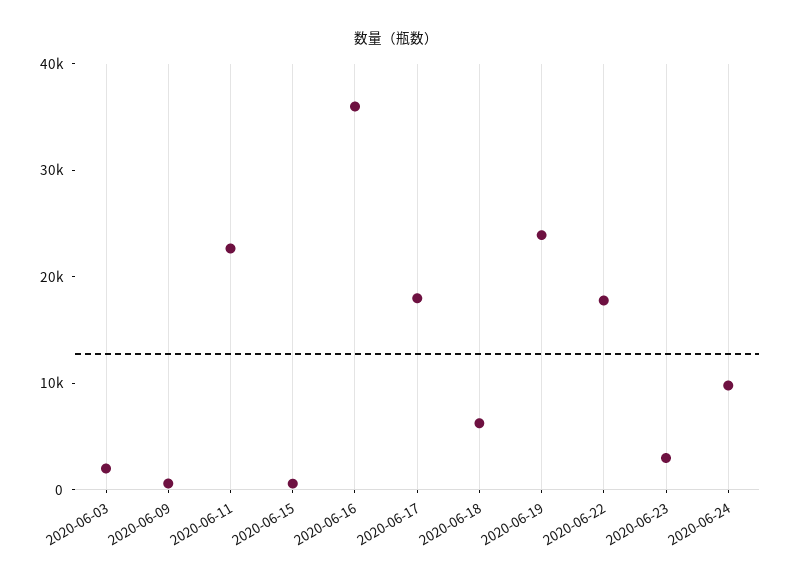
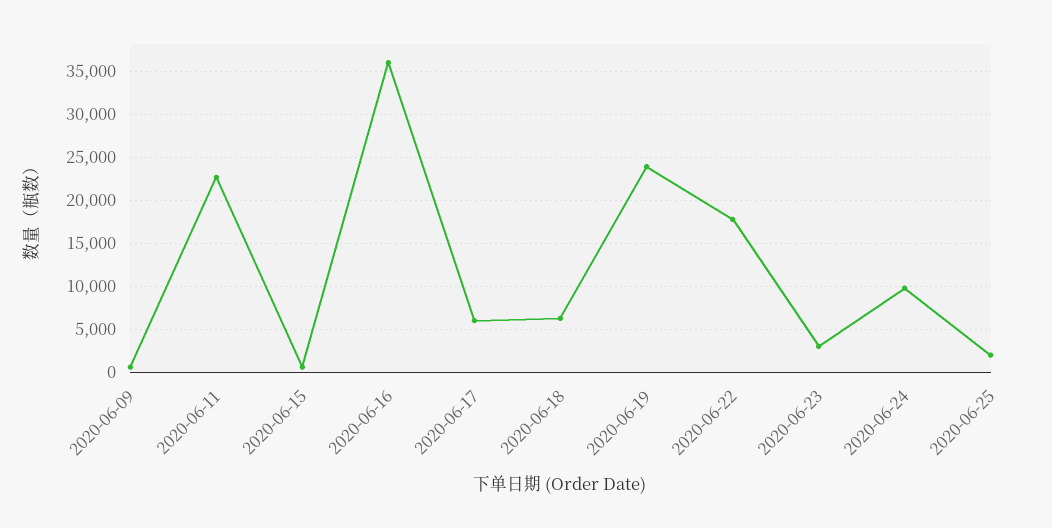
2020-06-03: 2000 -> none
2020-06-17: 18000 -> 6000
2020-06-25: none -> 2000

